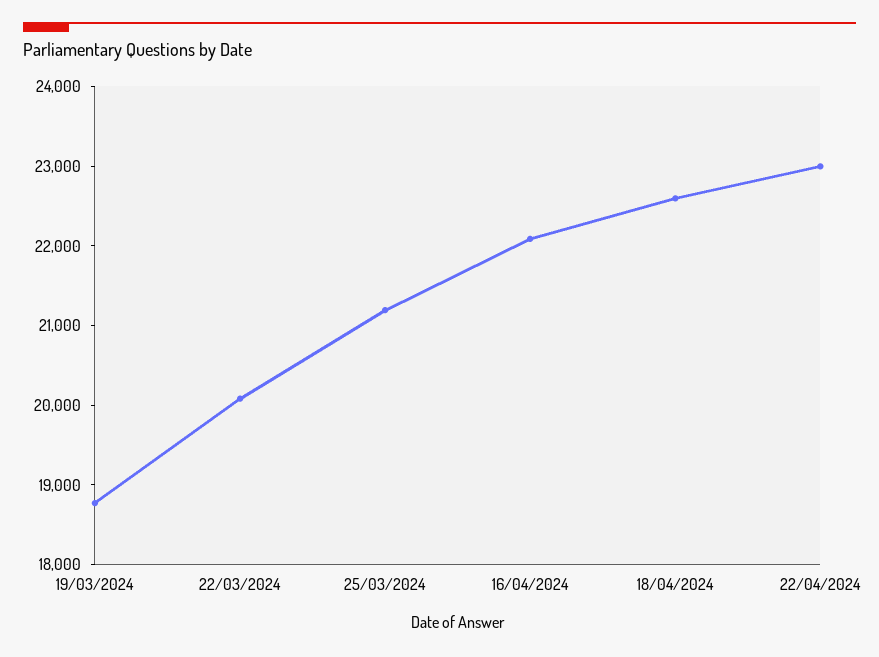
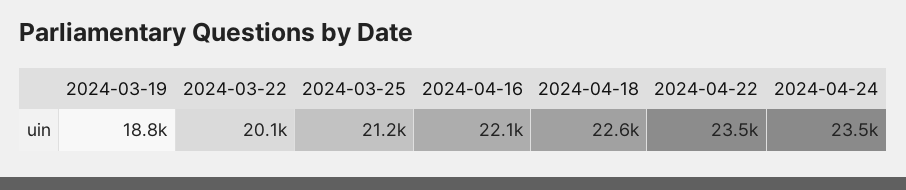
22/04/2024: 23000 -> 23500
2024-04-24: none -> 23500

